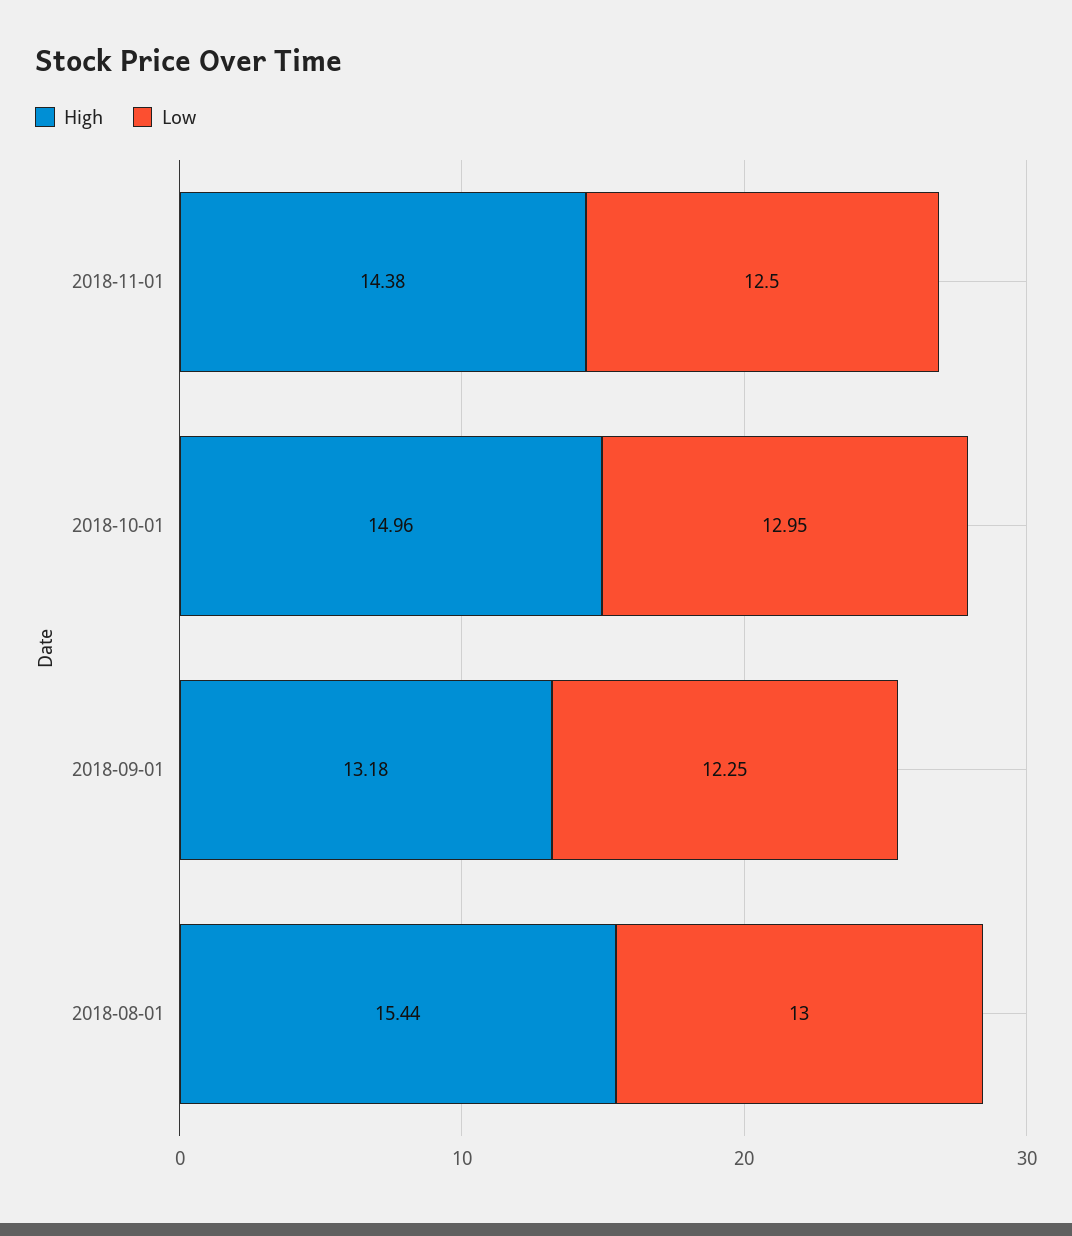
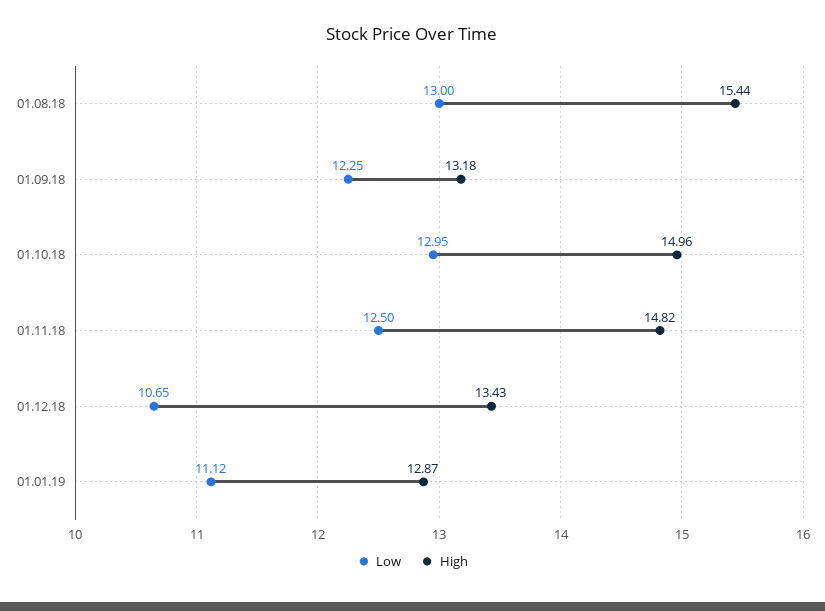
High, 2018-11-01: 14.38 -> 14.82
Low, 01.12.18: none -> 10.65
High, 01.12.18: none -> 13.43
Low, 01.01.19: none -> 11.12
High, 01.01.19: none -> 12.87

